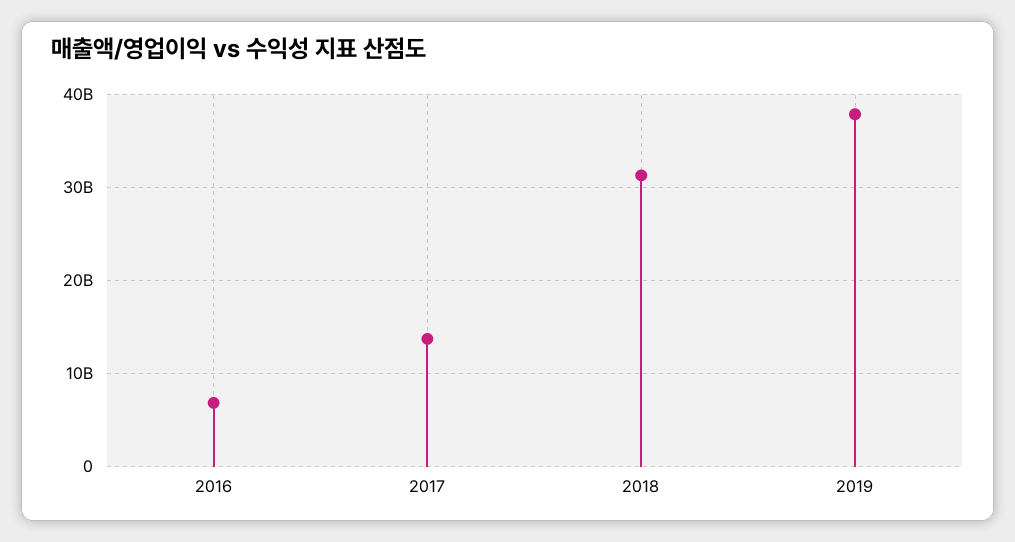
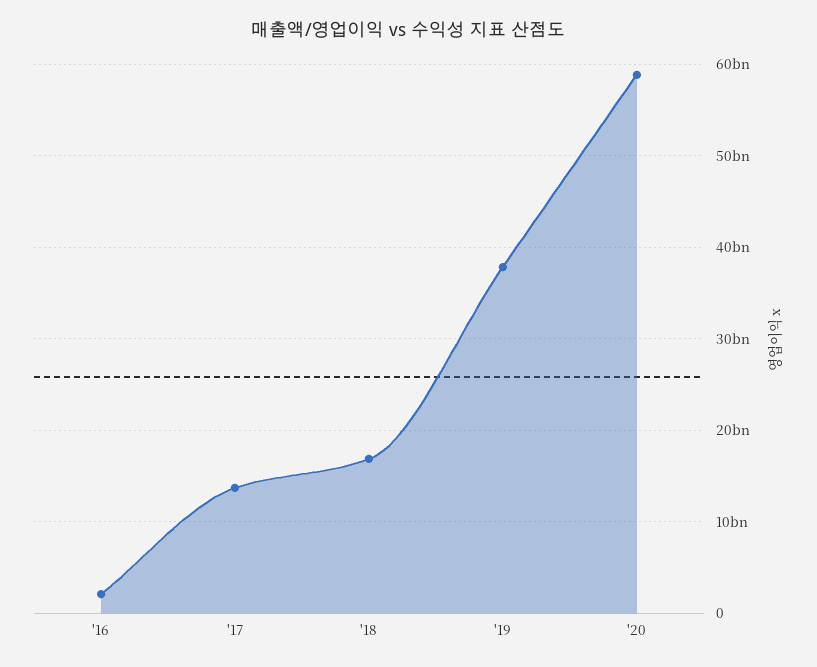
2016: 7000000000 -> 2000000000
2018: 31000000000 -> 17000000000
'20: none -> 59000000000

